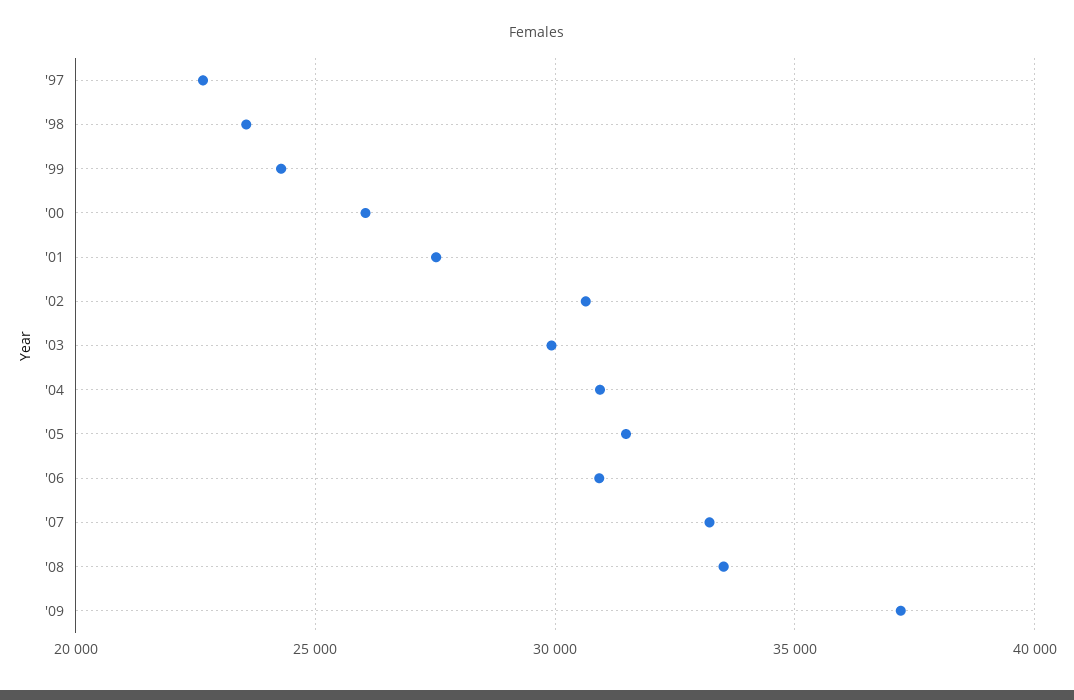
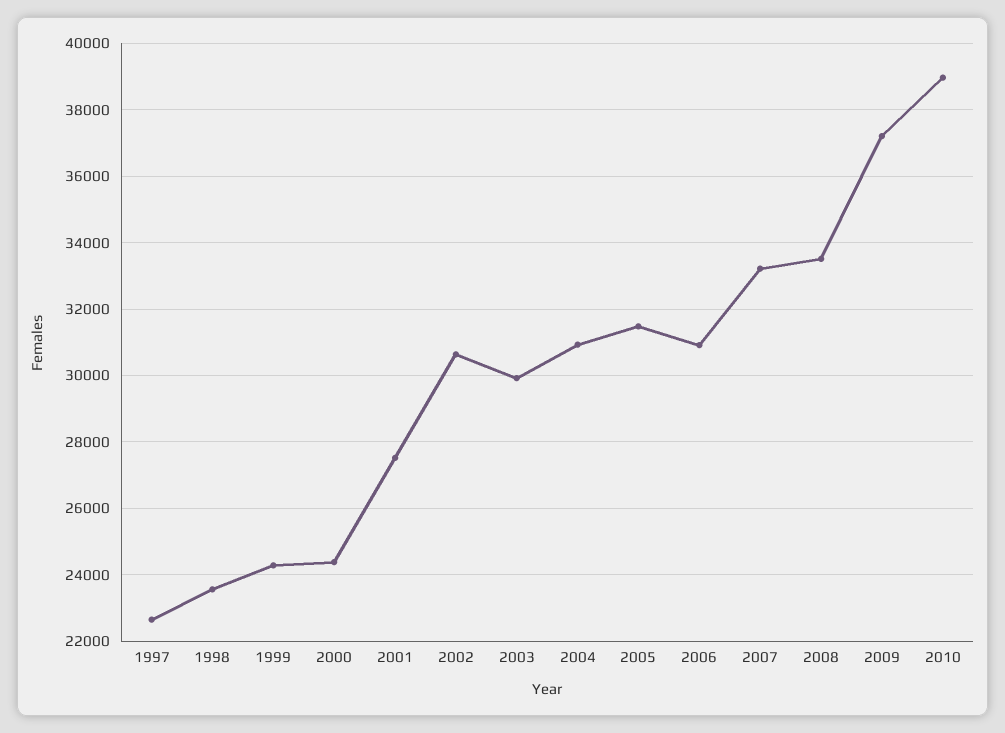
'00: 26000 -> 24400
2010: none -> 39000

